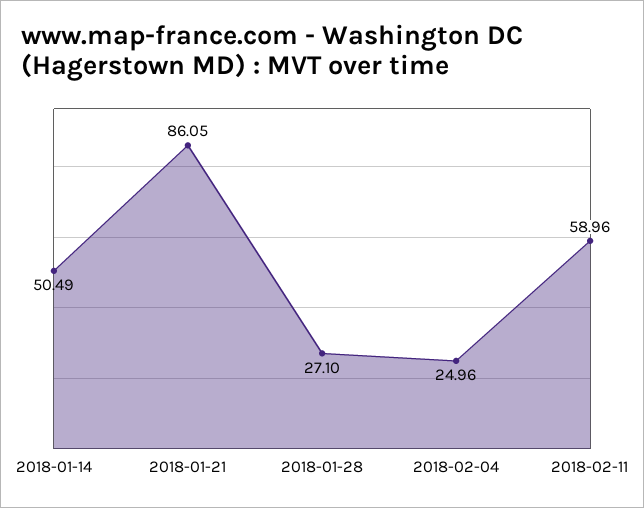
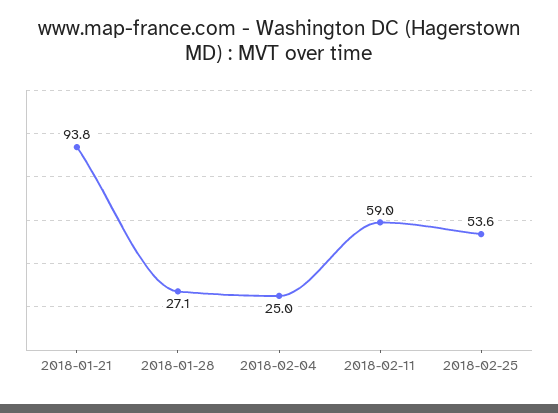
2018-01-14: 50.49 -> none
2018-01-21: 86.05 -> 93.8
2018-02-25: none -> 53.6

